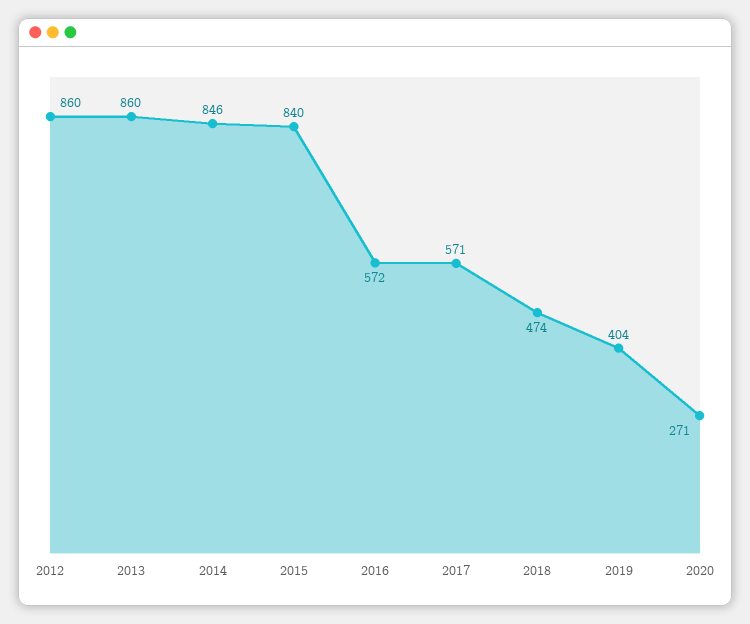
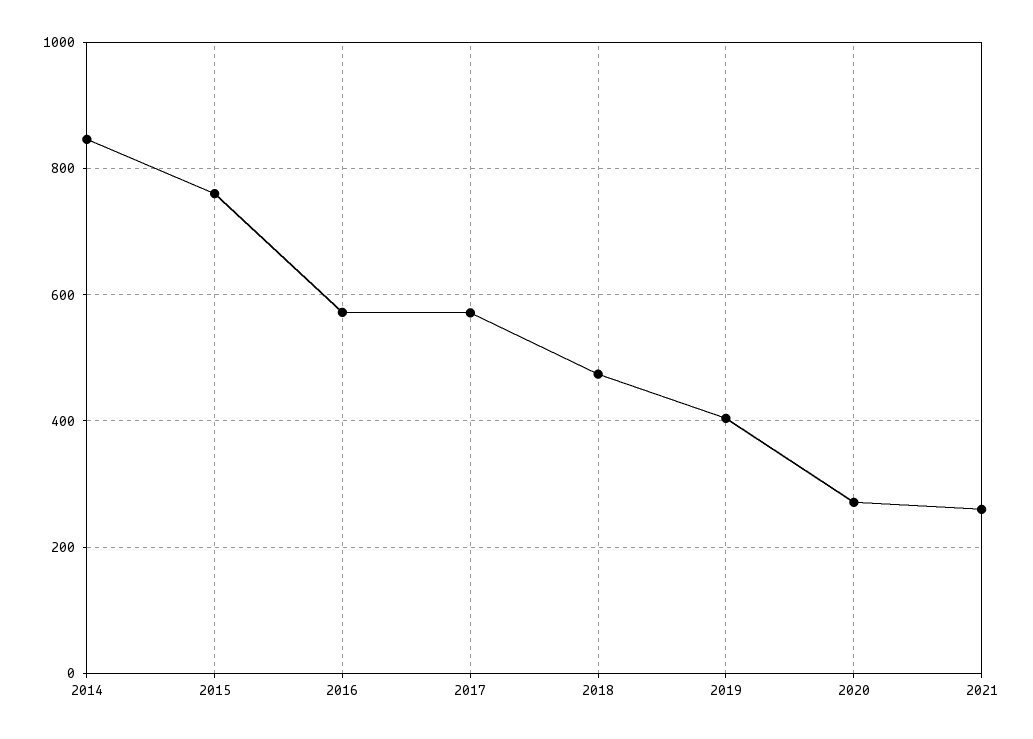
2012: 860 -> none
2013: 860 -> none
2015: 840 -> 760
2021: none -> 260

